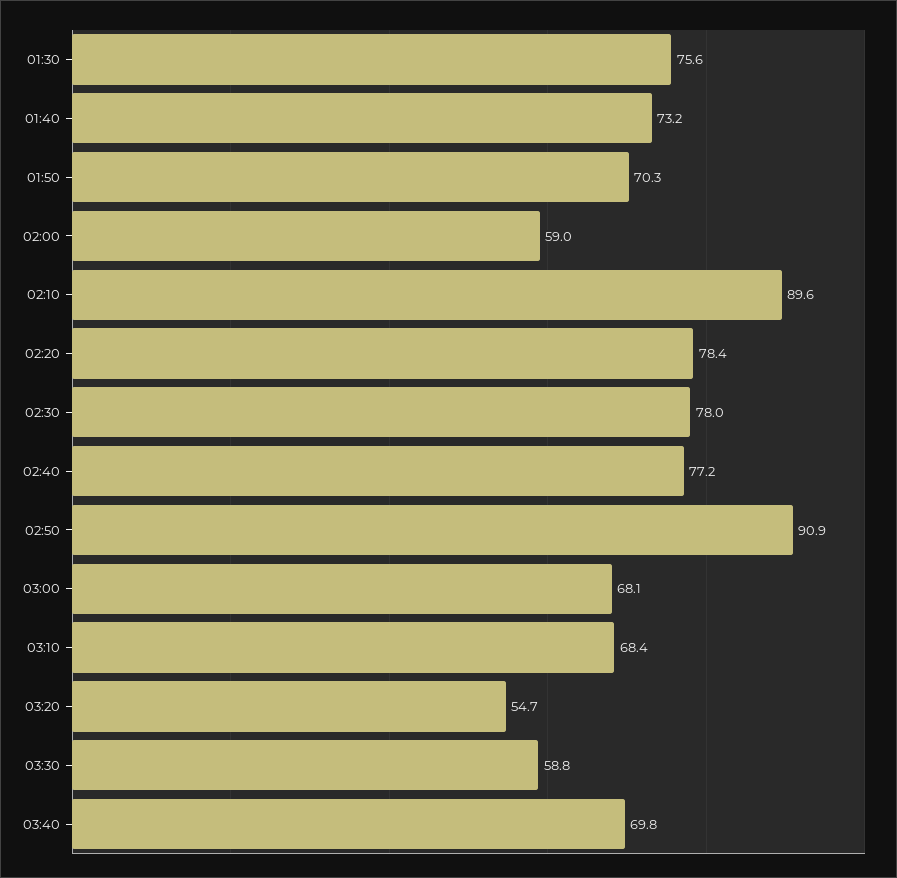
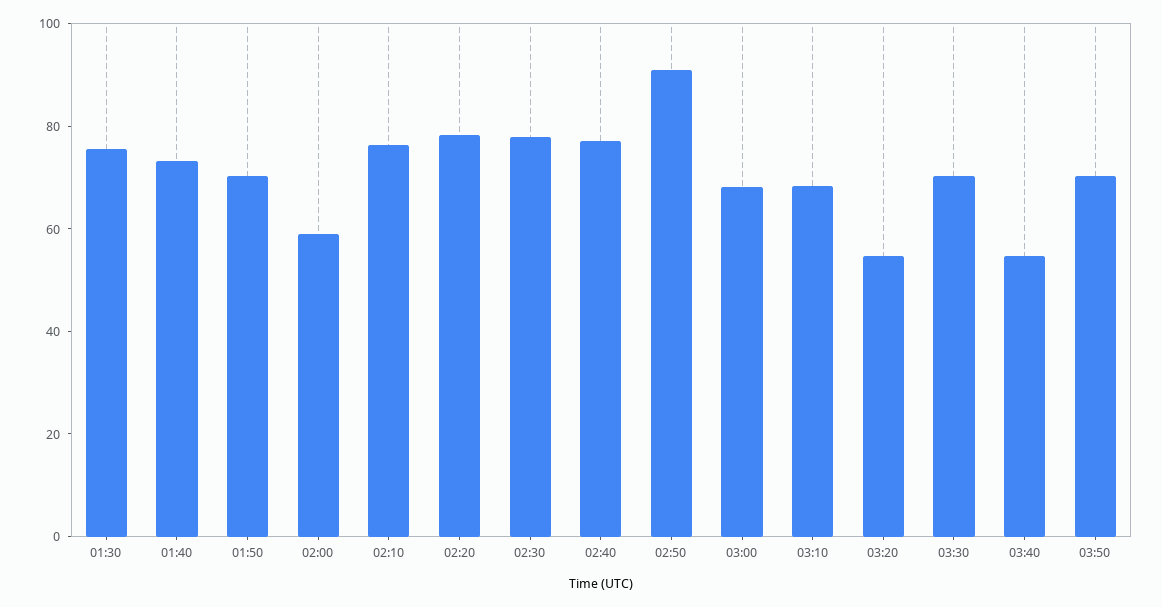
02:10: 89.6 -> 75
03:30: 58.8 -> 70
03:40: 69.8 -> 55
03:50: none -> 70

